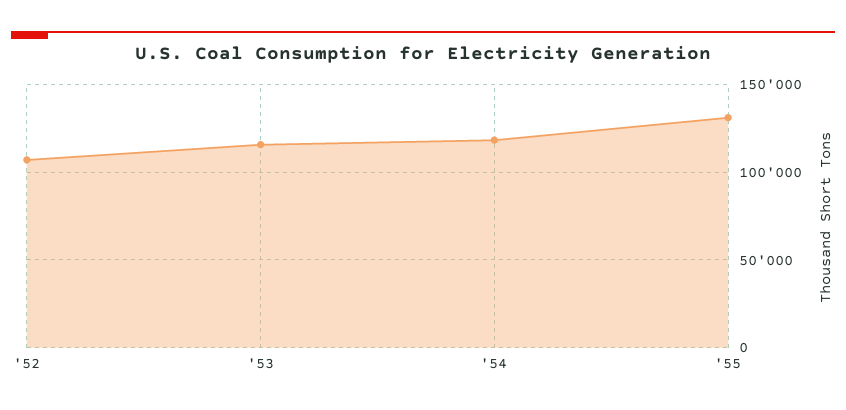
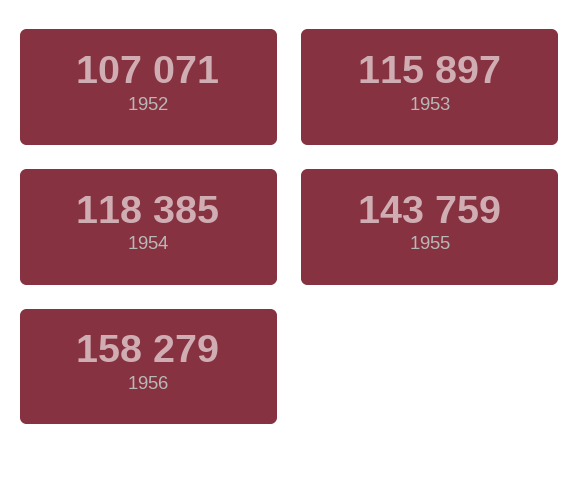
'55: 130000 -> 143759
1956: none -> 158279

